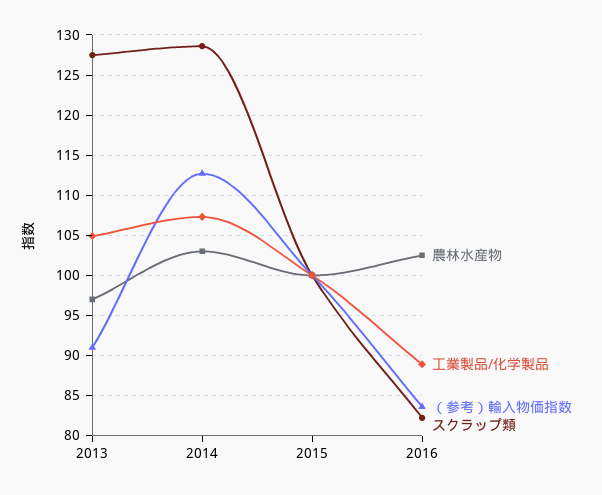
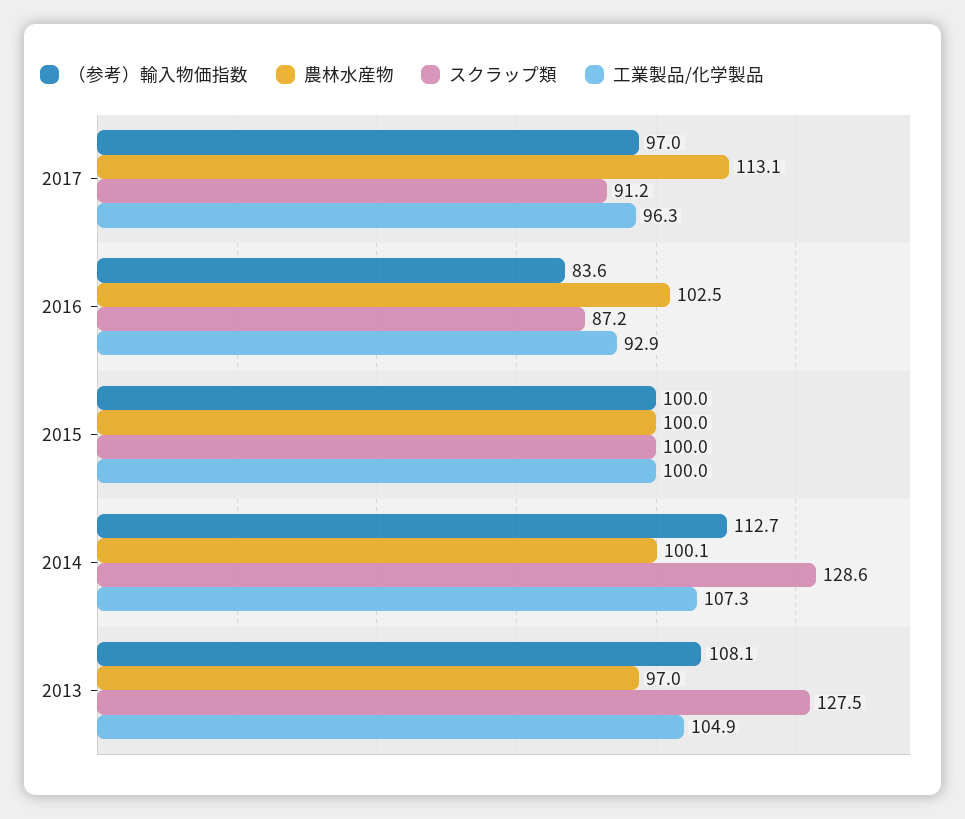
（参考）輸入物価指数, 2013: 91 -> 108.1
農林水産物, 2014: 103 -> 100.1
工業製品/化学製品, 2016: 89 -> 92.9
スクラップ類, 2016: 82 -> 87.2
（参考）輸入物価指数, 2017: none -> 97
農林水産物, 2017: none -> 113.1
スクラップ類, 2017: none -> 91.2
工業製品/化学製品, 2017: none -> 96.3

